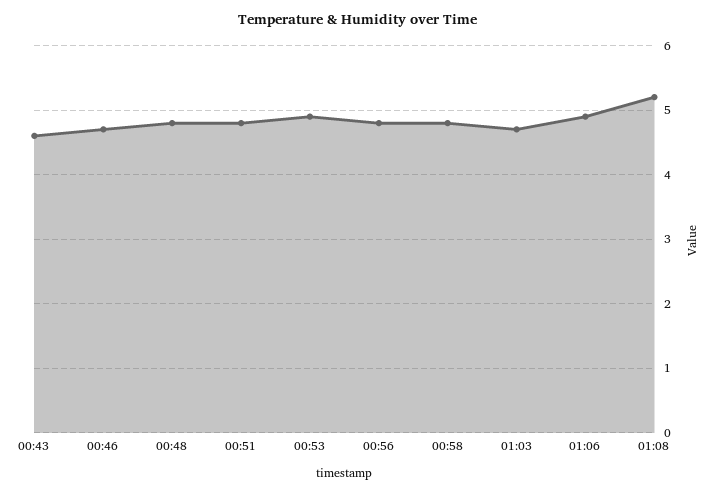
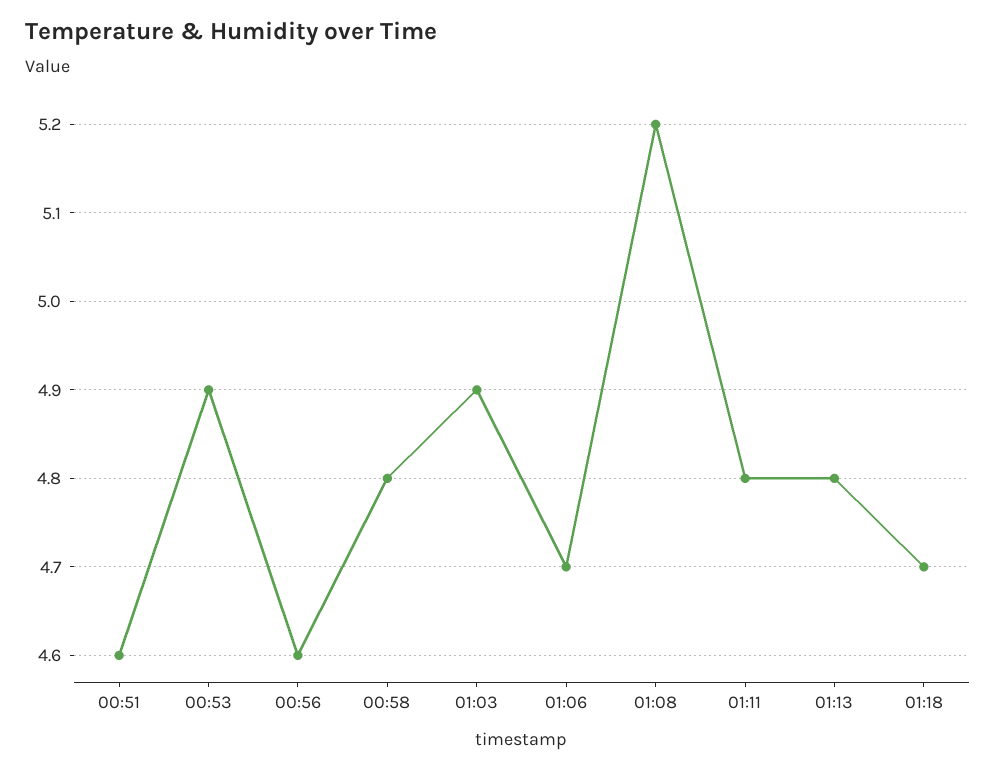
00:43: 4.6 -> none
00:46: 4.7 -> none
00:48: 4.8 -> none
00:51: 4.8 -> 4.6
00:56: 4.8 -> 4.6
01:03: 4.7 -> 4.9
01:06: 4.9 -> 4.7
01:11: none -> 4.8
01:13: none -> 4.8
01:18: none -> 4.7

